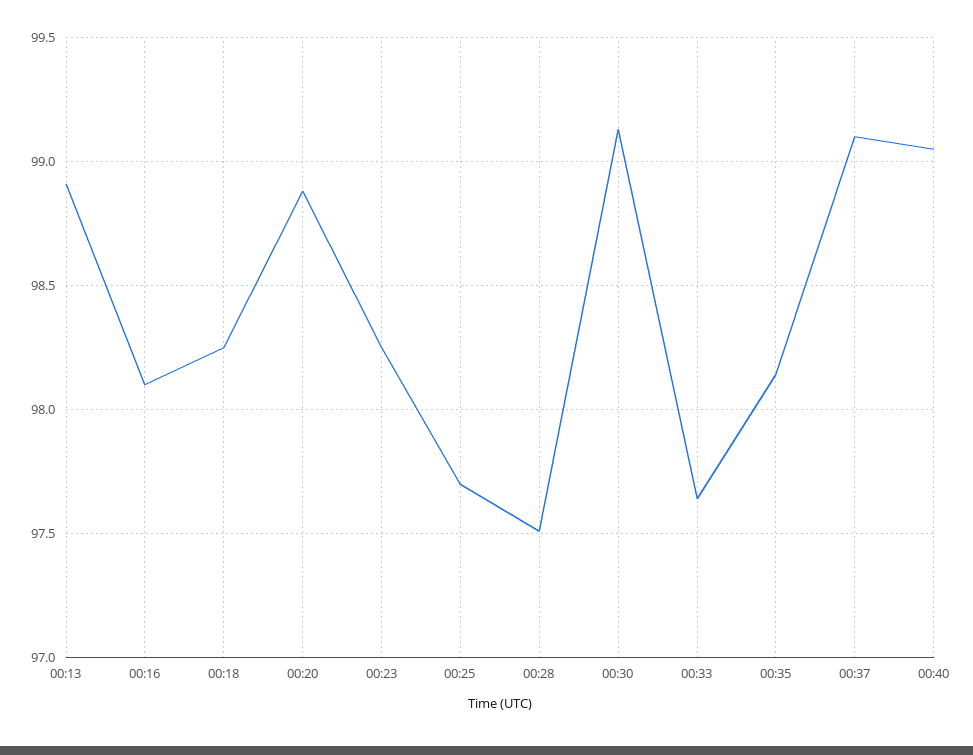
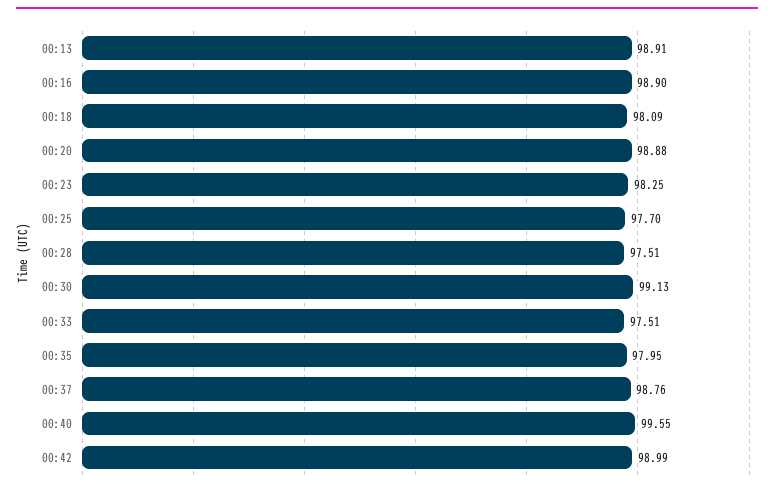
00:16: 98.1 -> 98.9
00:18: 98.25 -> 98.09
00:33: 97.65 -> 97.51
00:35: 98.15 -> 97.95
00:37: 99.1 -> 98.76
00:40: 99.05 -> 99.55
00:42: none -> 98.99

